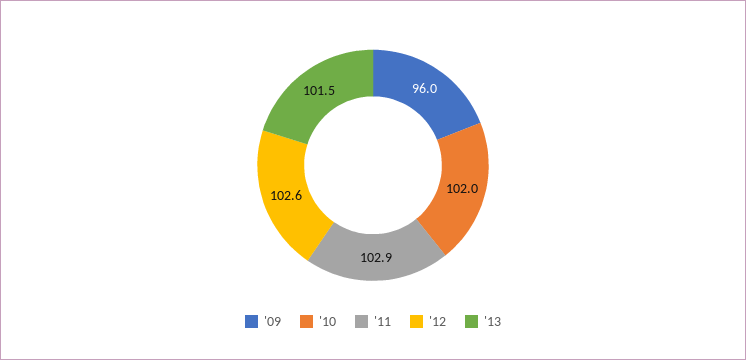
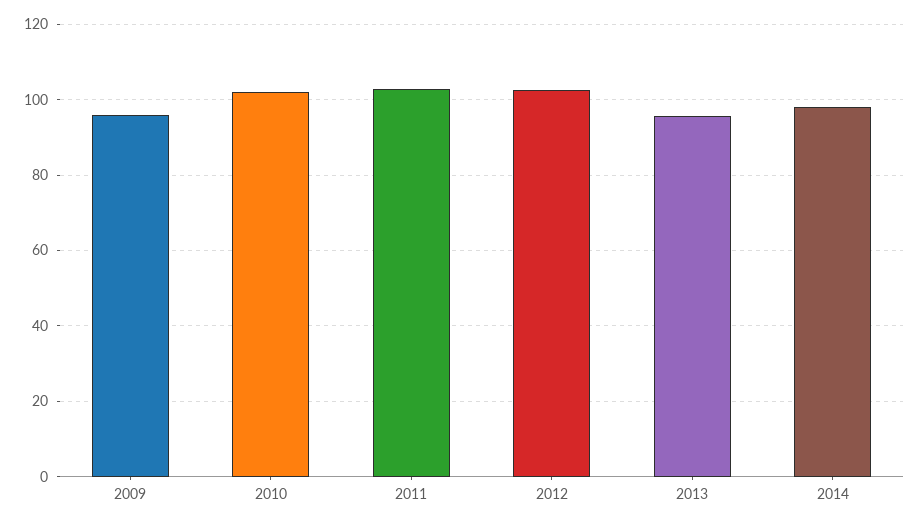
'13: 101.5 -> 96
2014: none -> 98

